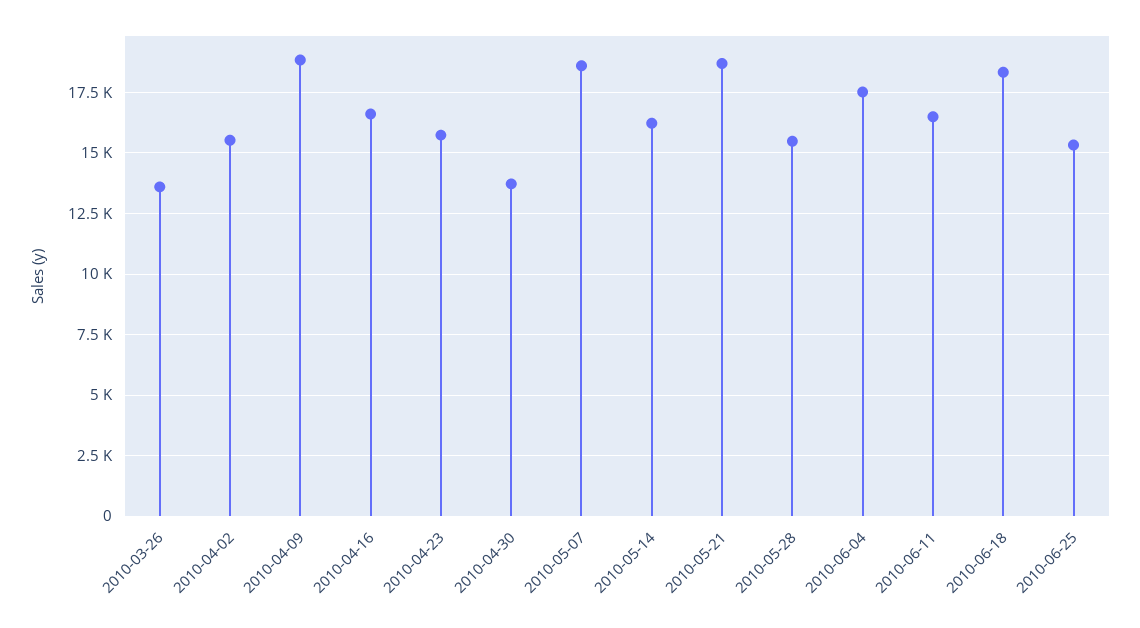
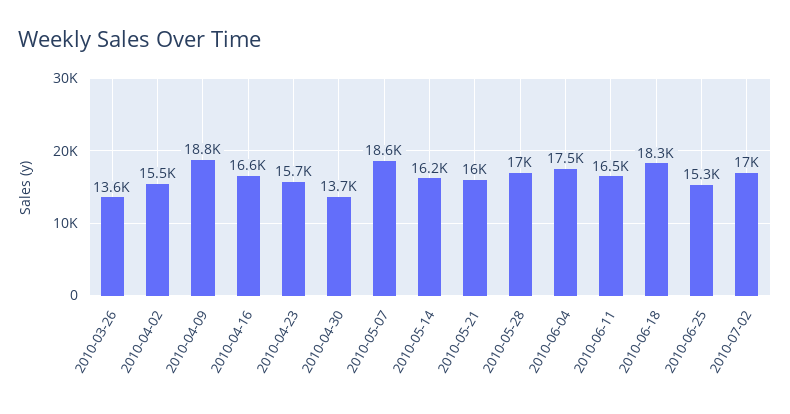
2010-05-21: 18750 -> 16000
2010-05-28: 15500 -> 17000
2010-07-02: none -> 17000

